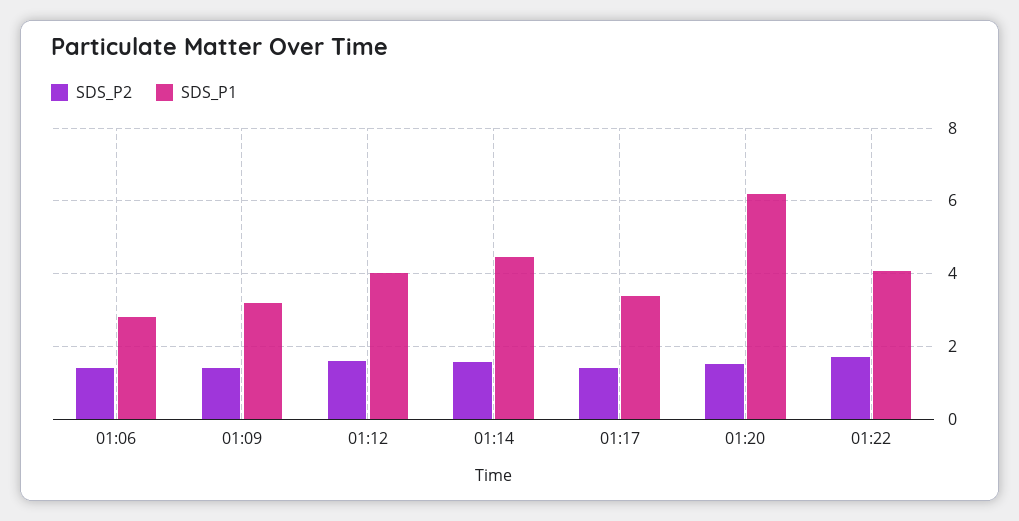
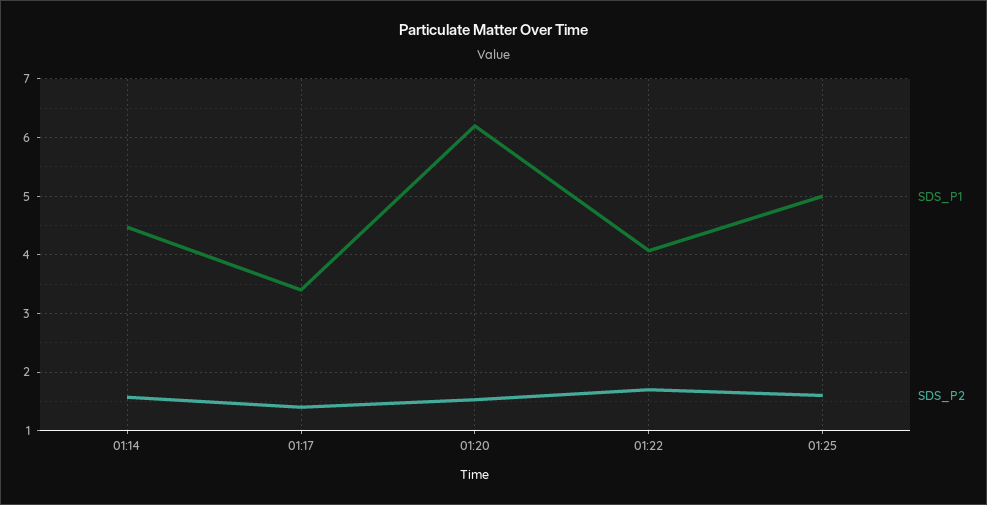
SDS_P2, 01:06: 1.4 -> none
SDS_P1, 01:06: 2.8 -> none
SDS_P2, 01:09: 1.4 -> none
SDS_P1, 01:09: 3.2 -> none
SDS_P2, 01:12: 1.6 -> none
SDS_P1, 01:12: 4 -> none
SDS_P1, 01:25: none -> 5
SDS_P2, 01:25: none -> 1.6

